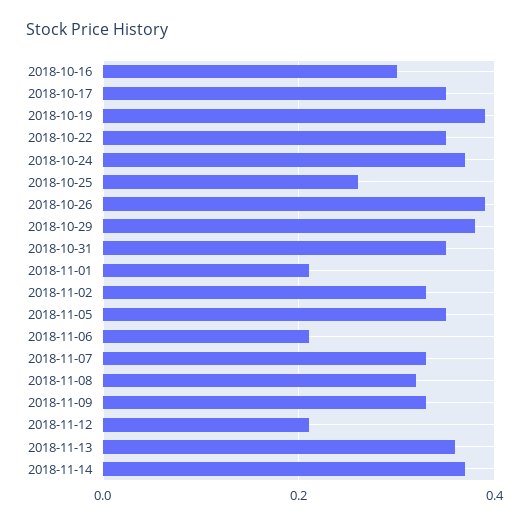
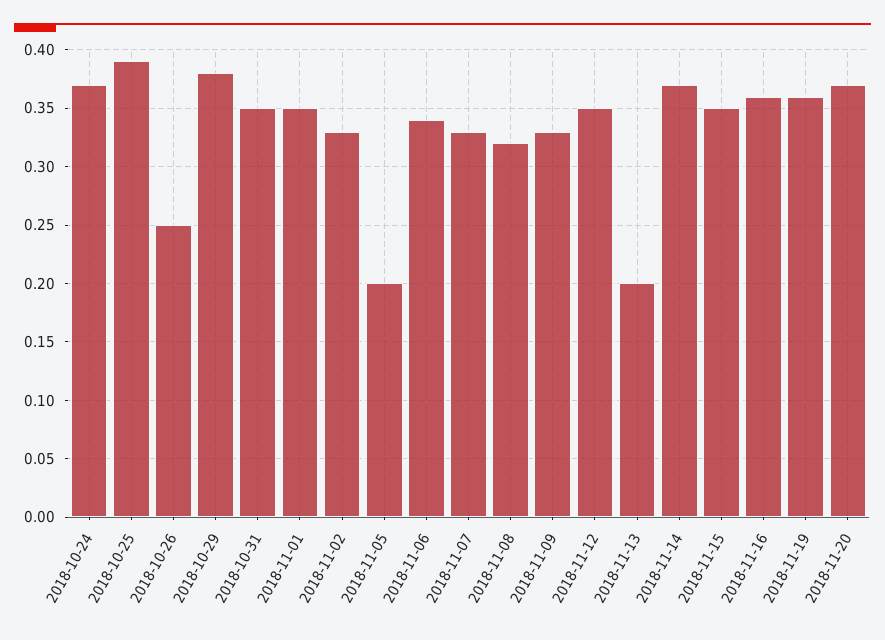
2018-10-16: 0.3 -> none
2018-10-17: 0.35 -> none
2018-10-19: 0.4 -> none
2018-10-22: 0.35 -> none
2018-10-25: 0.25 -> 0.39
2018-10-26: 0.4 -> 0.25
2018-11-01: 0.2 -> 0.35
2018-11-05: 0.35 -> 0.2
2018-11-06: 0.2 -> 0.34
2018-11-12: 0.2 -> 0.35
2018-11-13: 0.35 -> 0.2
2018-11-15: none -> 0.35
2018-11-16: none -> 0.36
2018-11-19: none -> 0.36
2018-11-20: none -> 0.37

